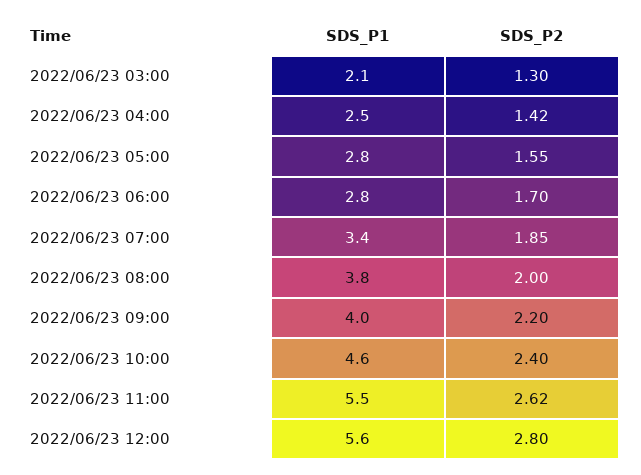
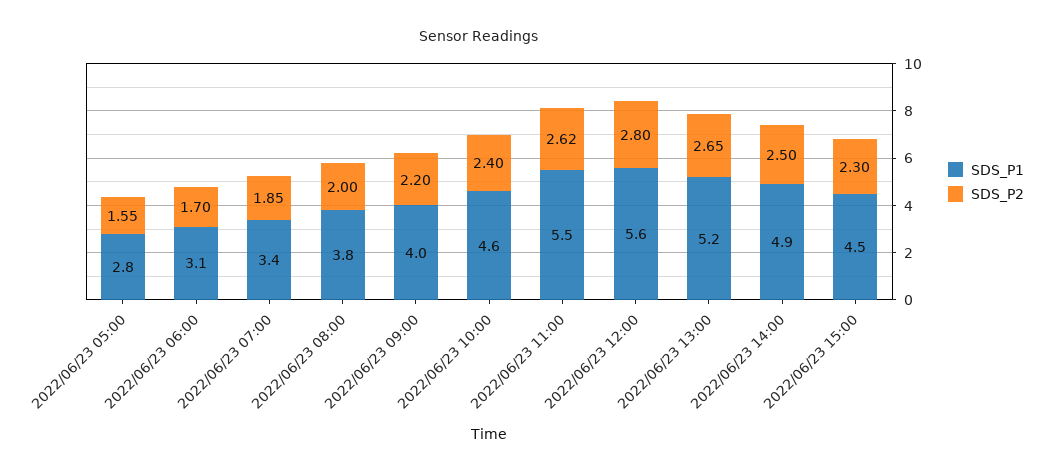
SDS_P1, 2022/06/23 03:00: 2.1 -> none
SDS_P2, 2022/06/23 03:00: 1.3 -> none
SDS_P1, 2022/06/23 04:00: 2.5 -> none
SDS_P2, 2022/06/23 04:00: 1.42 -> none
SDS_P1, 2022/06/23 06:00: 2.8 -> 3.1
SDS_P1, 2022/06/23 13:00: none -> 5.2
SDS_P2, 2022/06/23 13:00: none -> 2.65
SDS_P1, 2022/06/23 14:00: none -> 4.9
SDS_P2, 2022/06/23 14:00: none -> 2.5
SDS_P1, 2022/06/23 15:00: none -> 4.5
SDS_P2, 2022/06/23 15:00: none -> 2.3

